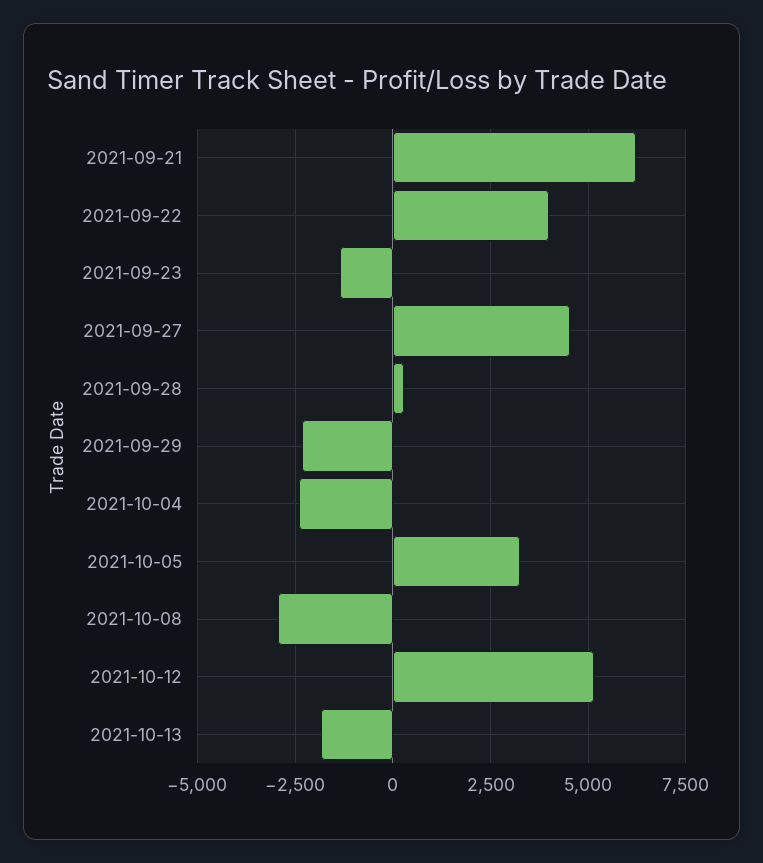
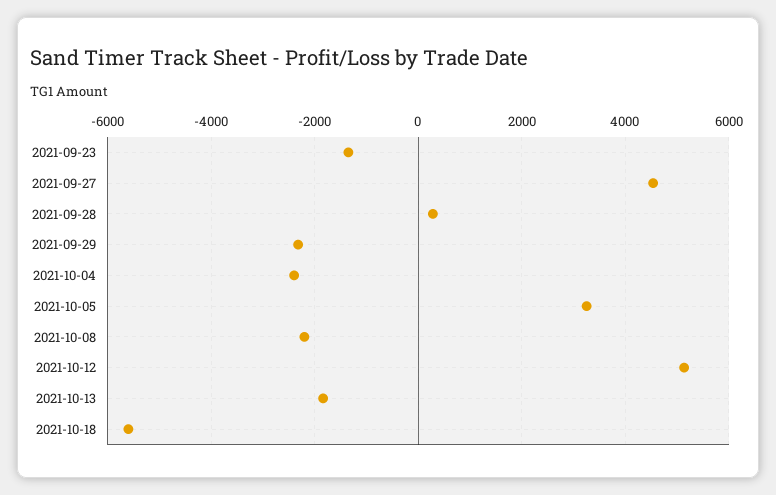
2021-09-21: 6250 -> none
2021-09-22: 4000 -> none
2021-10-08: -3000 -> -2200
2021-10-18: none -> -5600

